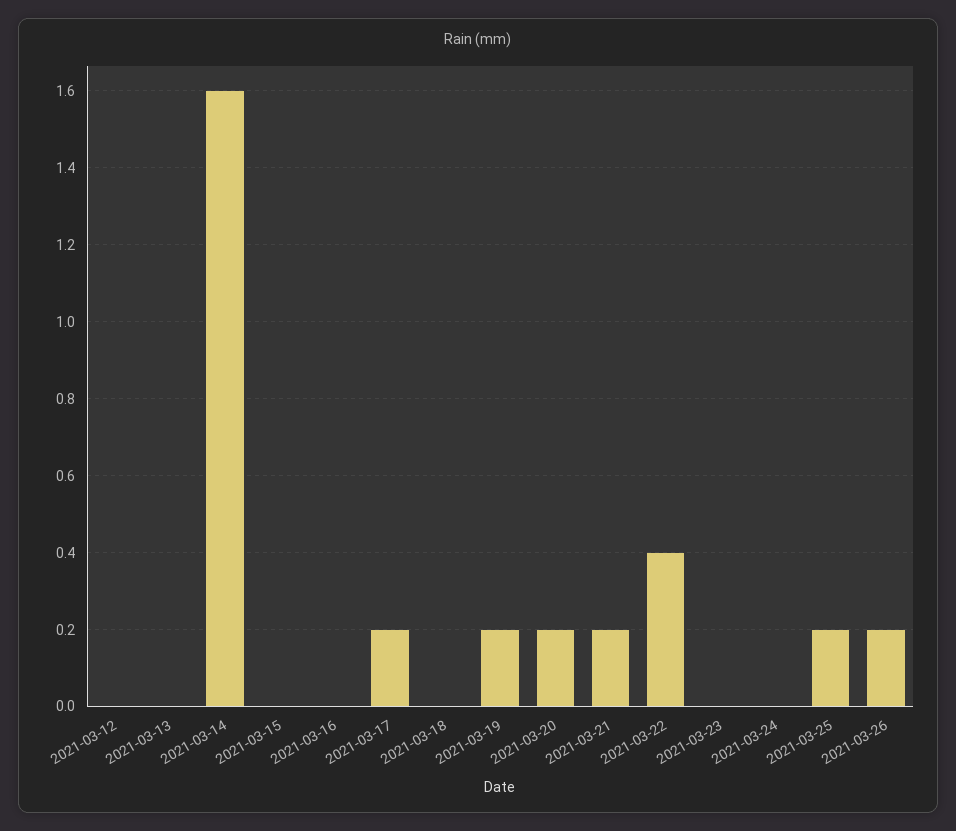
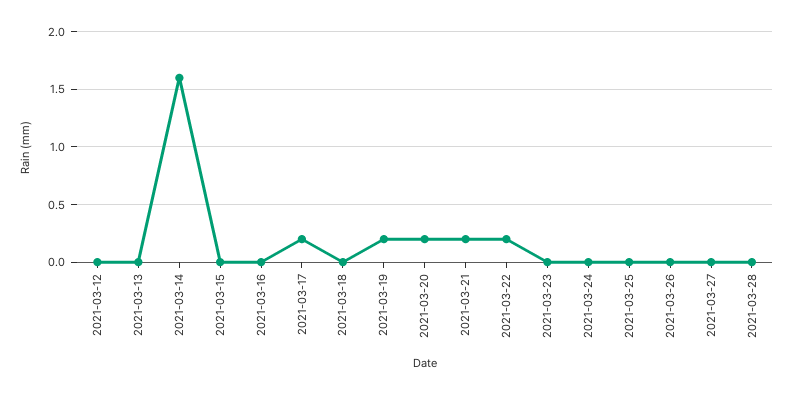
2021-03-22: 0.4 -> 0.2
2021-03-25: 0.2 -> 0
2021-03-26: 0.2 -> 0
2021-03-27: none -> 0
2021-03-28: none -> 0

